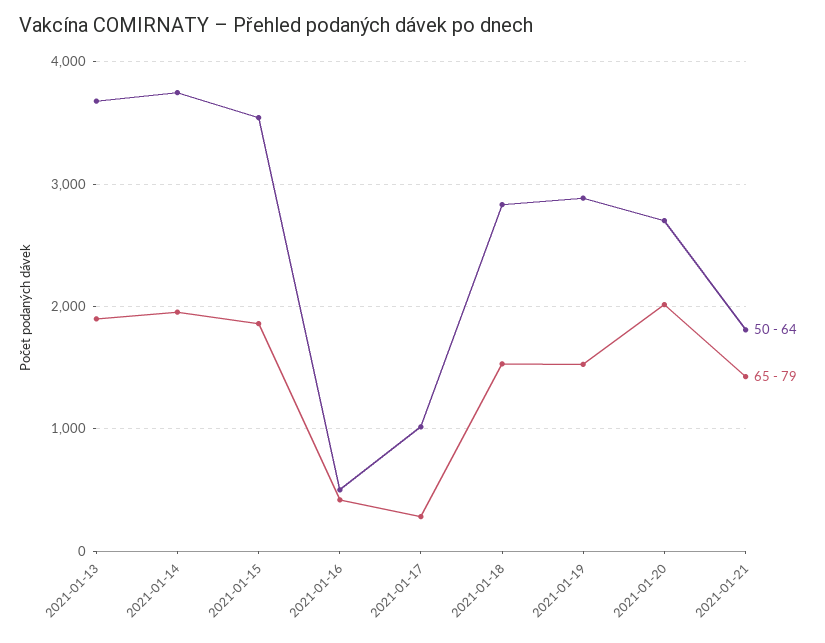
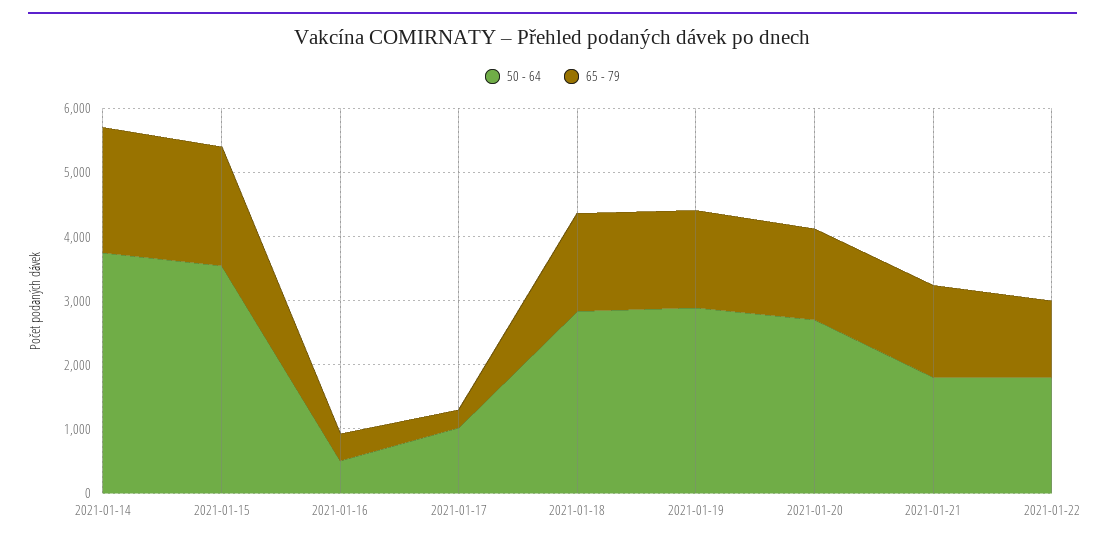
50 - 64, 2021-01-13: 3700 -> none
65 - 79, 2021-01-13: 1900 -> none
65 - 79, 2021-01-20: 2000 -> 1400
50 - 64, 2021-01-22: none -> 1800
65 - 79, 2021-01-22: none -> 1200

